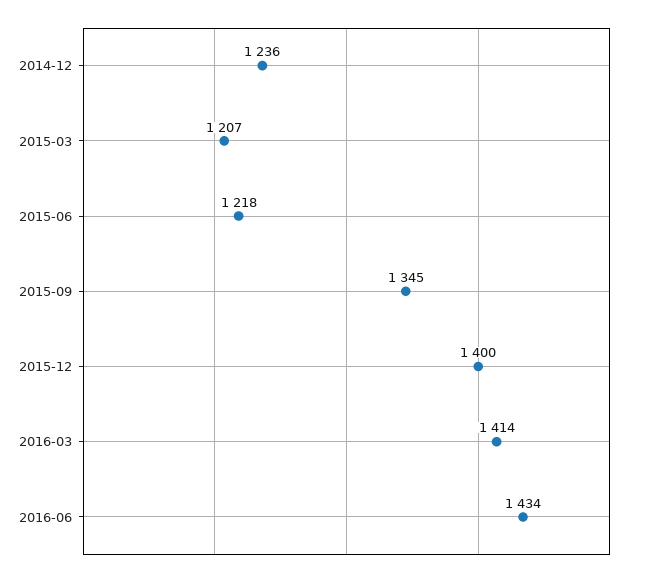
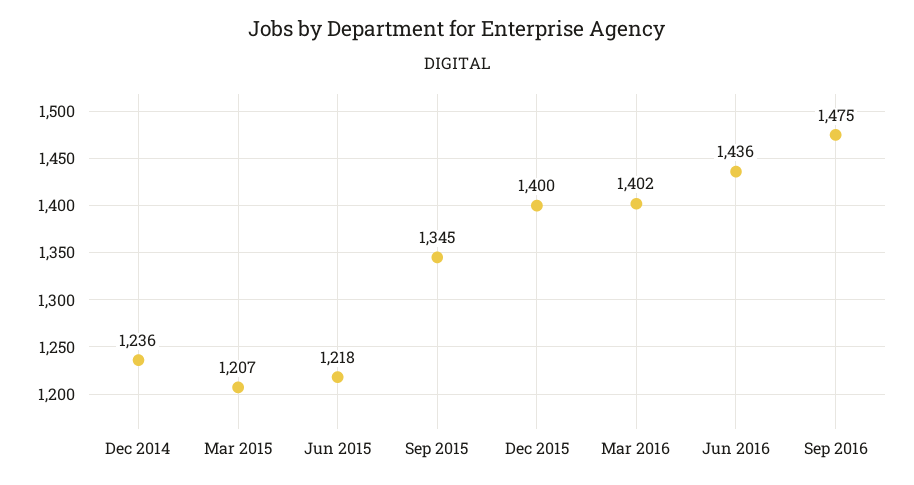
2016-03: 1414 -> 1402
2016-06: 1434 -> 1436
Sep 2016: none -> 1475

